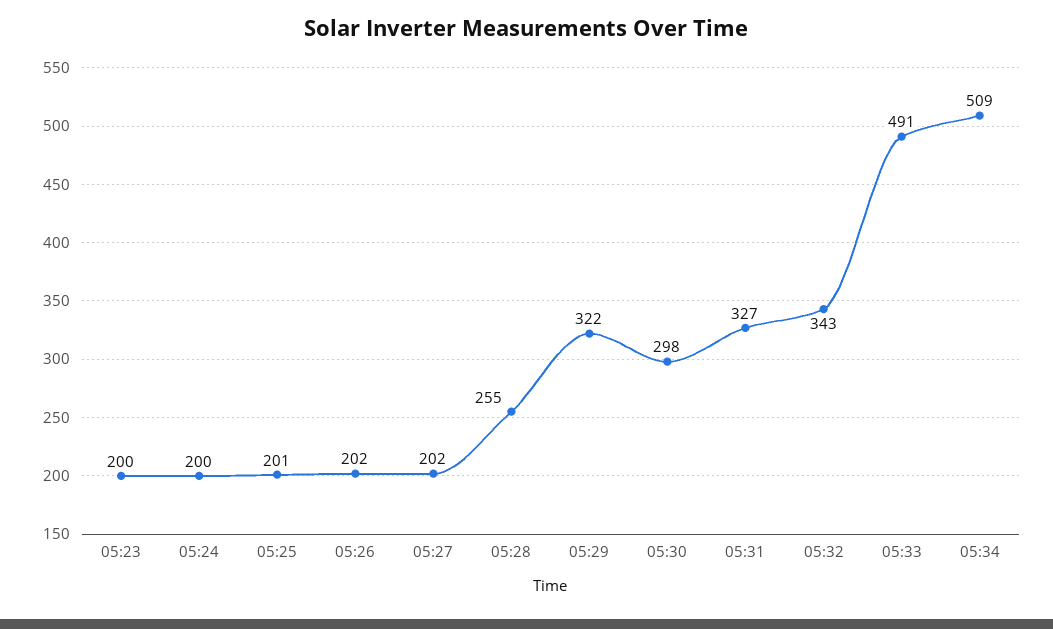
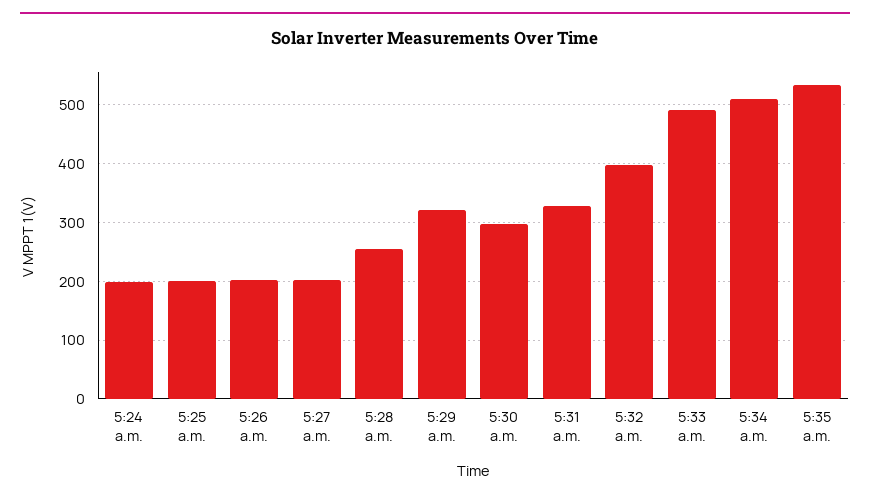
05:23: 200 -> none
05:32: 343 -> 400
5:35 a.m.: none -> 540

